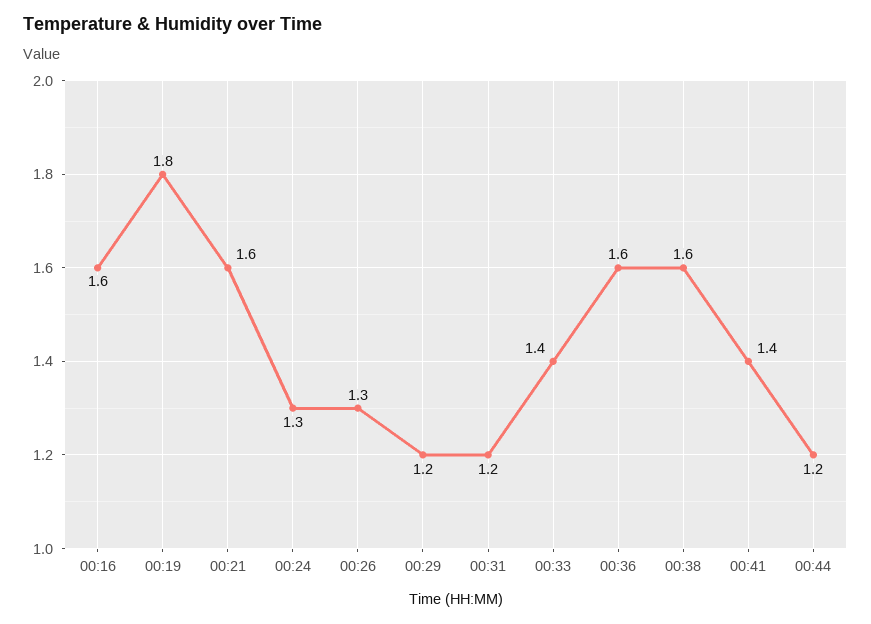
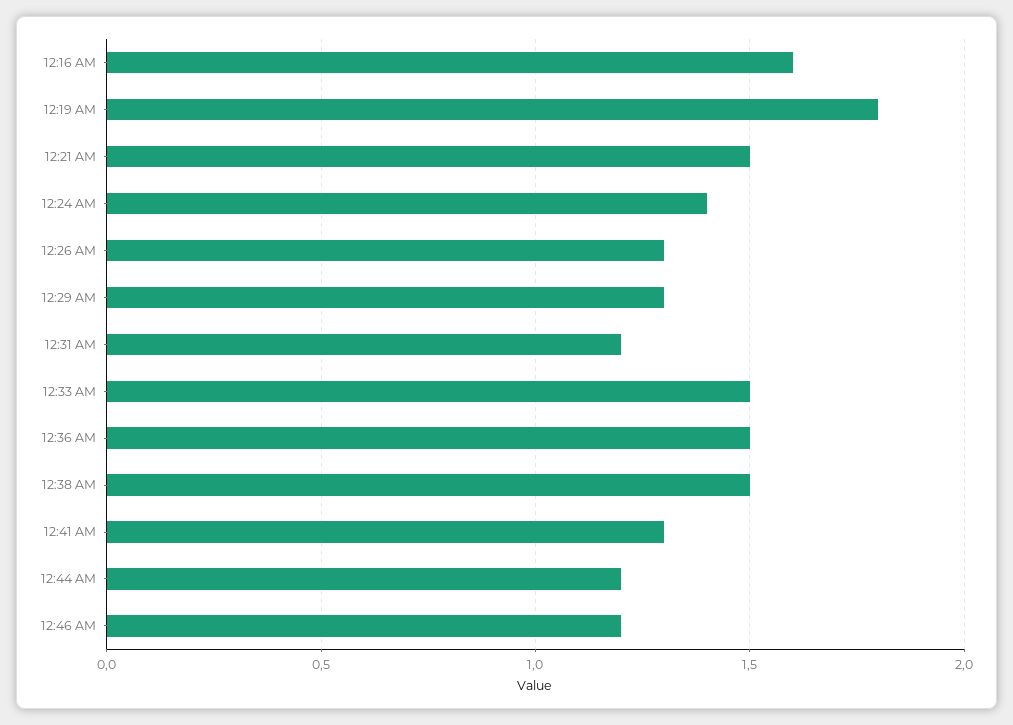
00:21: 1.6 -> 1.5
00:24: 1.3 -> 1.4
00:29: 1.2 -> 1.3
00:33: 1.4 -> 1.5
00:36: 1.6 -> 1.5
00:38: 1.6 -> 1.5
00:41: 1.4 -> 1.3
12:46 AM: none -> 1.2

